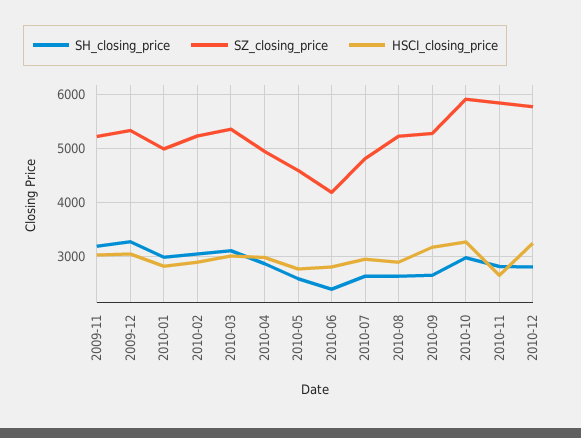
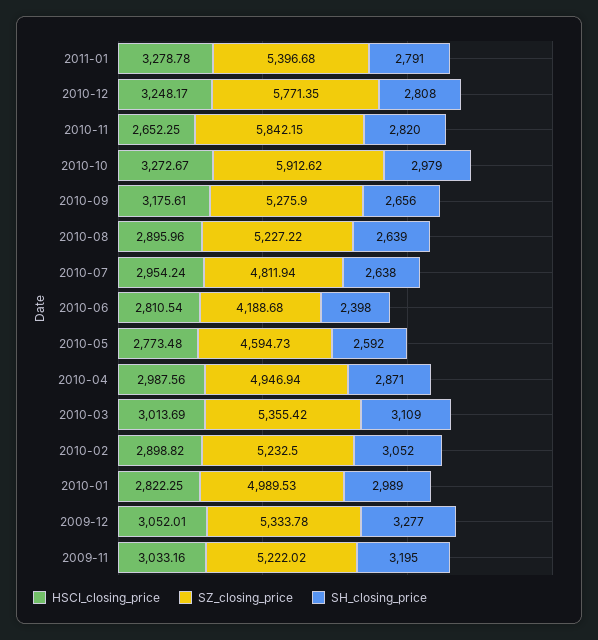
HSCI_closing_price, 2011-01: none -> 3278.78
SZ_closing_price, 2011-01: none -> 5396.68
SH_closing_price, 2011-01: none -> 2791

